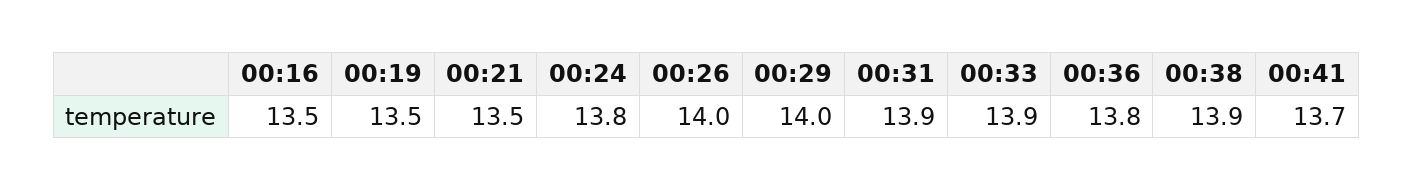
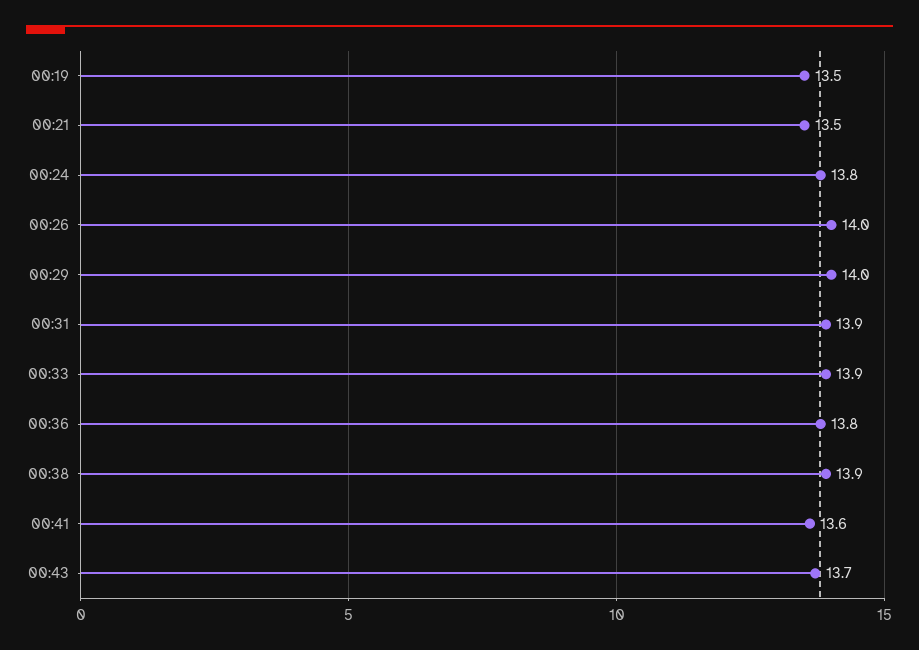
00:16: 13.5 -> none
00:41: 13.7 -> 13.6
00:43: none -> 13.7

